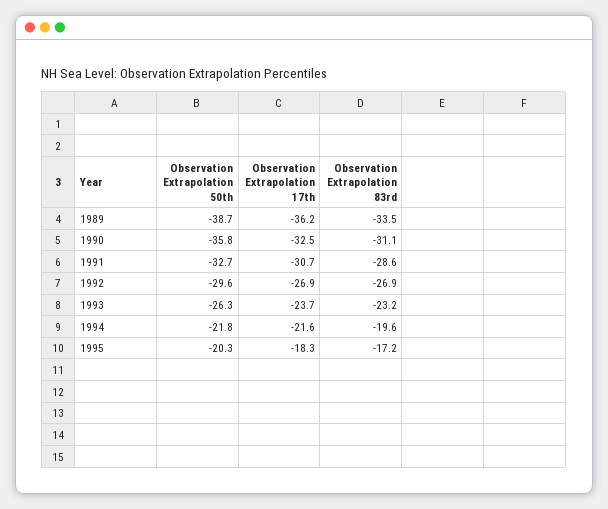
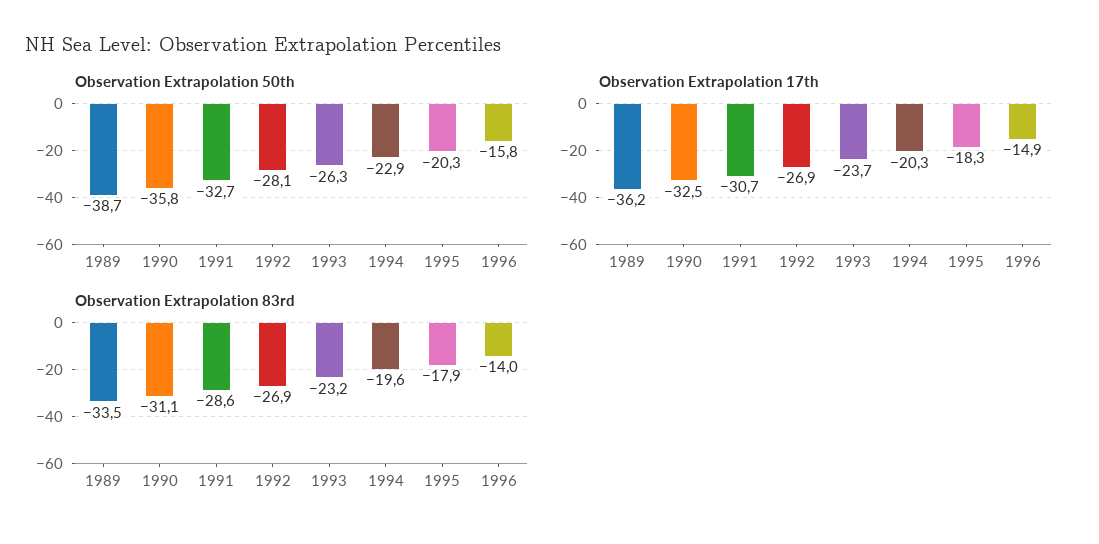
Observation Extrapolation 50th, 1992: -29.6 -> -28.1
Observation Extrapolation 50th, 1994: -21.8 -> -22.9
Observation Extrapolation 17th, 1994: -21.6 -> -20.3
Observation Extrapolation 83rd, 1995: -17.2 -> -17.9
Observation Extrapolation 50th, 1996: none -> -15.8
Observation Extrapolation 17th, 1996: none -> -14.9
Observation Extrapolation 83rd, 1996: none -> -14

